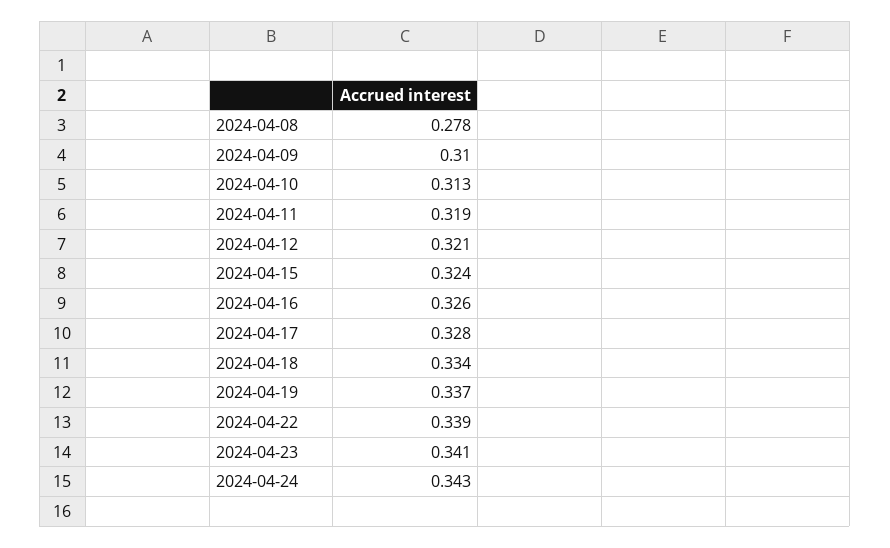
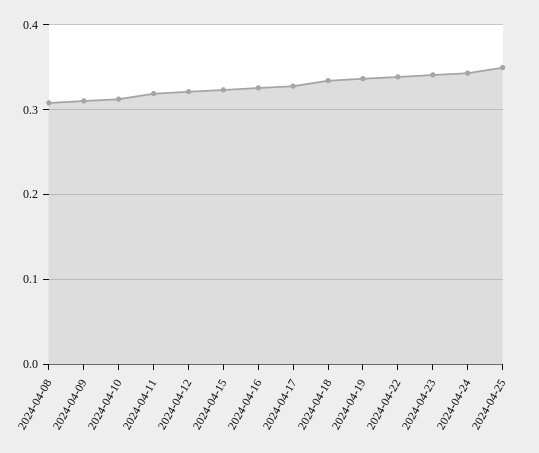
2024-04-08: 0.278 -> 0.31
2024-04-25: none -> 0.35

